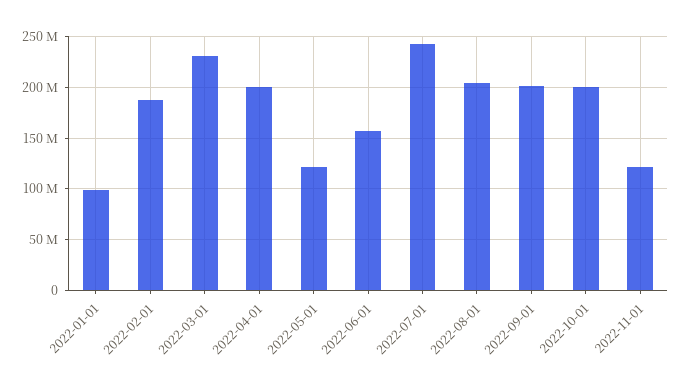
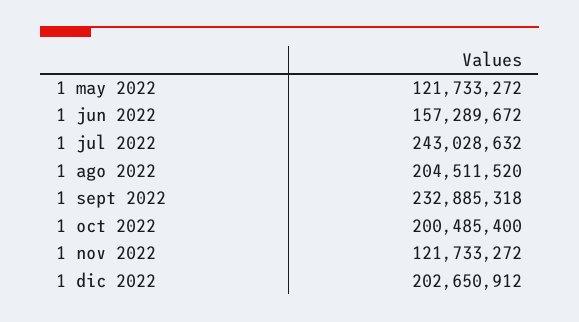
2022-01-01: 100000000 -> none
2022-02-01: 190000000 -> none
2022-03-01: 230000000 -> none
2022-04-01: 200000000 -> none
2022-09-01: 200000000 -> 232885318
1 dic 2022: none -> 202650912

